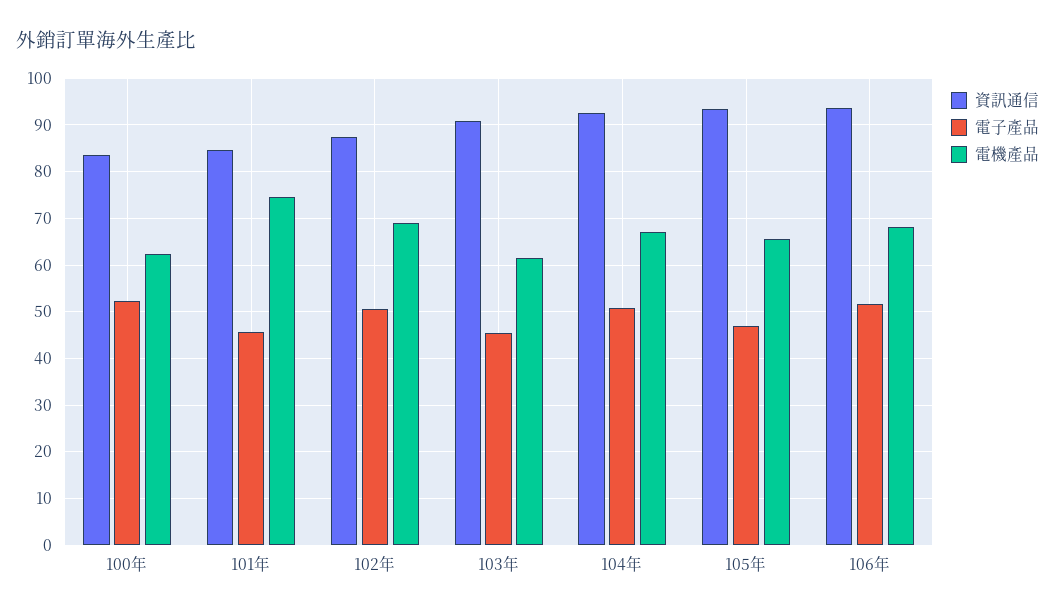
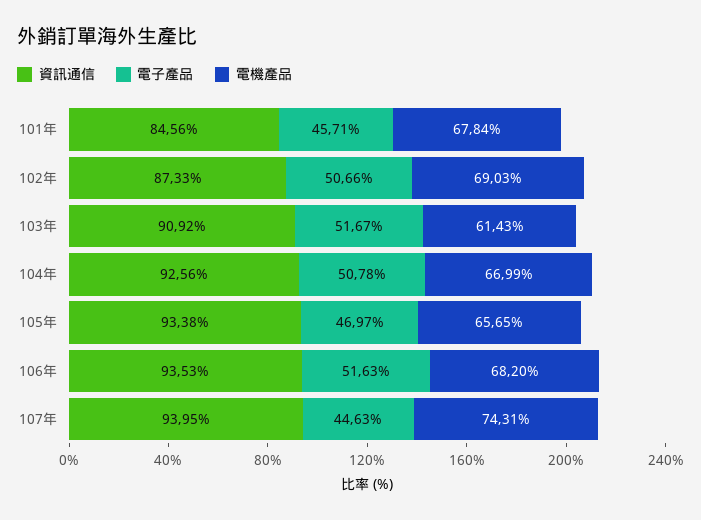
資訊通信, 100年: 84 -> none
電子產品, 100年: 52 -> none
電機產品, 100年: 62 -> none
電機產品, 101年: 74 -> 67.84
電子產品, 103年: 46 -> 51.67
資訊通信, 107年: none -> 93.95
電子產品, 107年: none -> 44.63
電機產品, 107年: none -> 74.31

